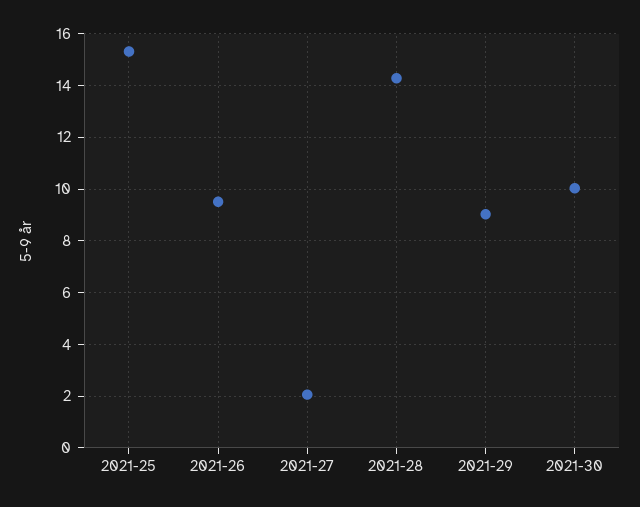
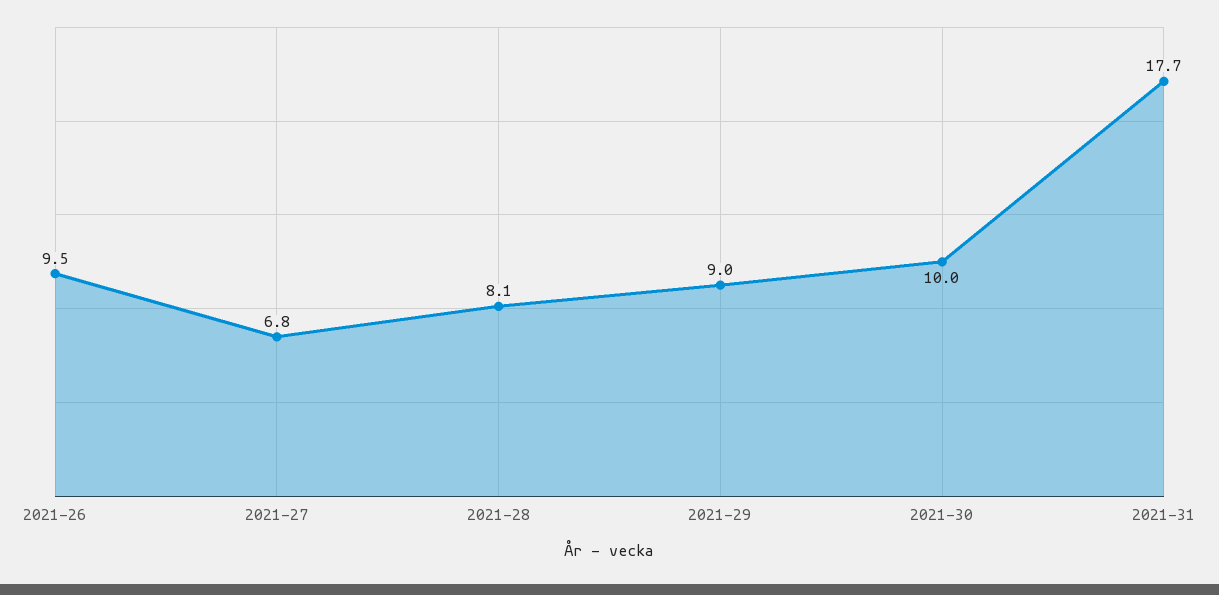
2021-25: 15.25 -> none
2021-27: 2 -> 6.8
2021-28: 14.25 -> 8.1
2021-31: none -> 17.7

